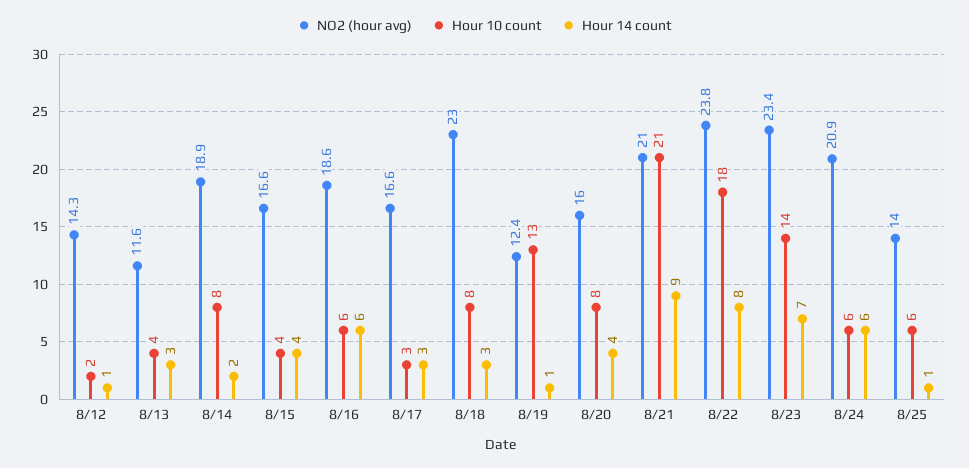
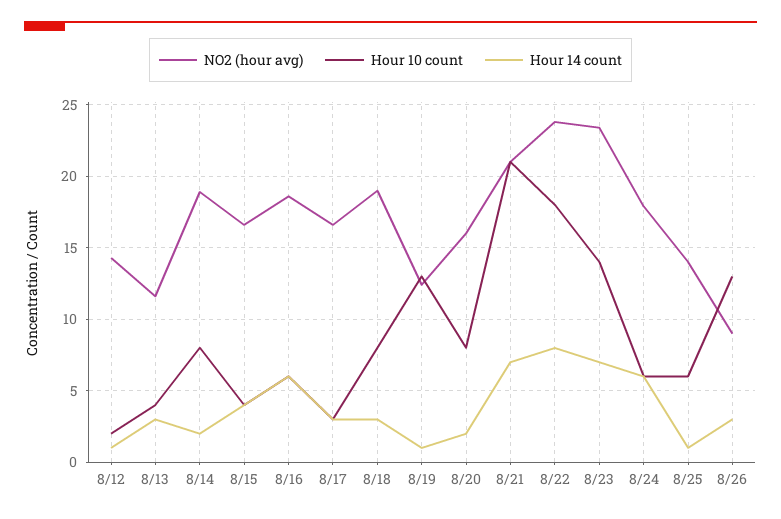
NO2 (hour avg), 8/18: 23 -> 19
Hour 14 count, 8/20: 4 -> 2
Hour 14 count, 8/21: 9 -> 7
NO2 (hour avg), 8/24: 20.9 -> 18
NO2 (hour avg), 8/26: none -> 9
Hour 10 count, 8/26: none -> 13
Hour 14 count, 8/26: none -> 3

